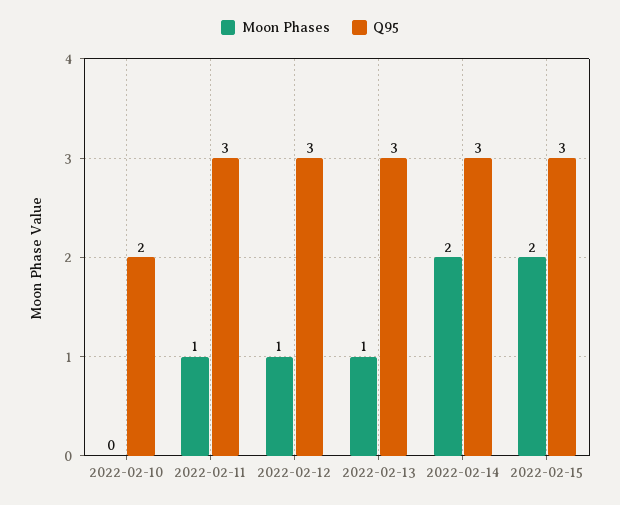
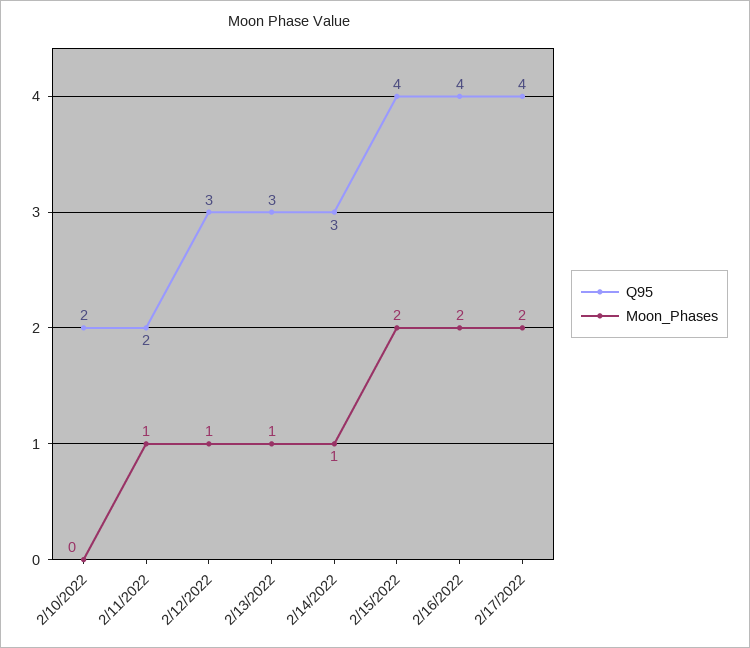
Q95, 2022-02-11: 3 -> 2
Moon Phases, 2022-02-14: 2 -> 1
Q95, 2022-02-15: 3 -> 4
Q95, 2/16/2022: none -> 4
Moon Phases, 2/16/2022: none -> 2
Q95, 2/17/2022: none -> 4
Moon Phases, 2/17/2022: none -> 2

